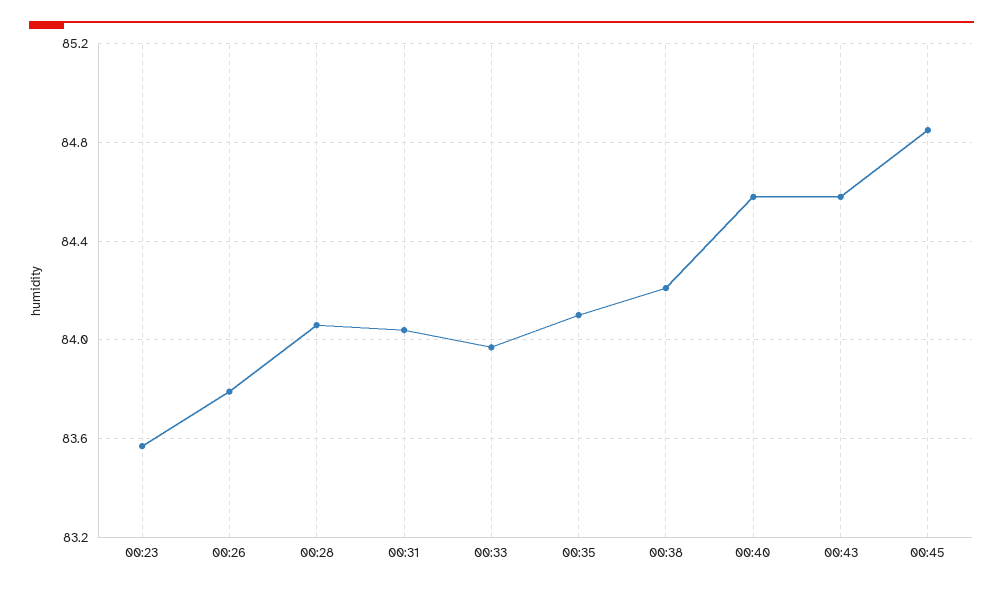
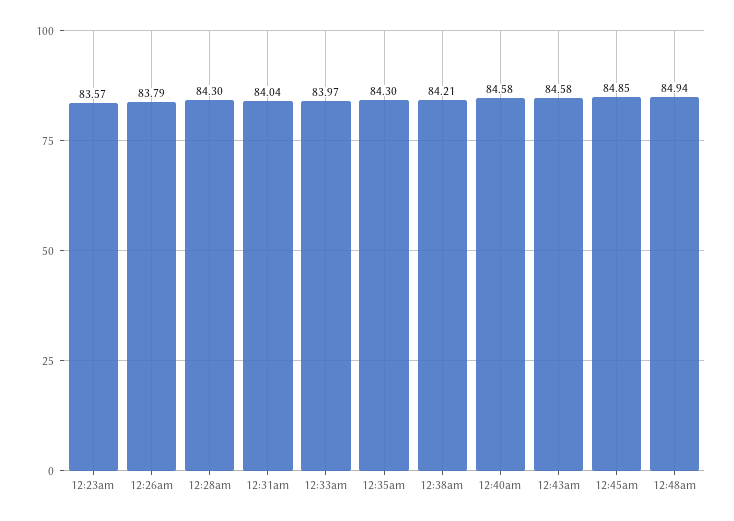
00:28: 84.05 -> 84.3
00:35: 84.1 -> 84.3
12:48am: none -> 84.94

